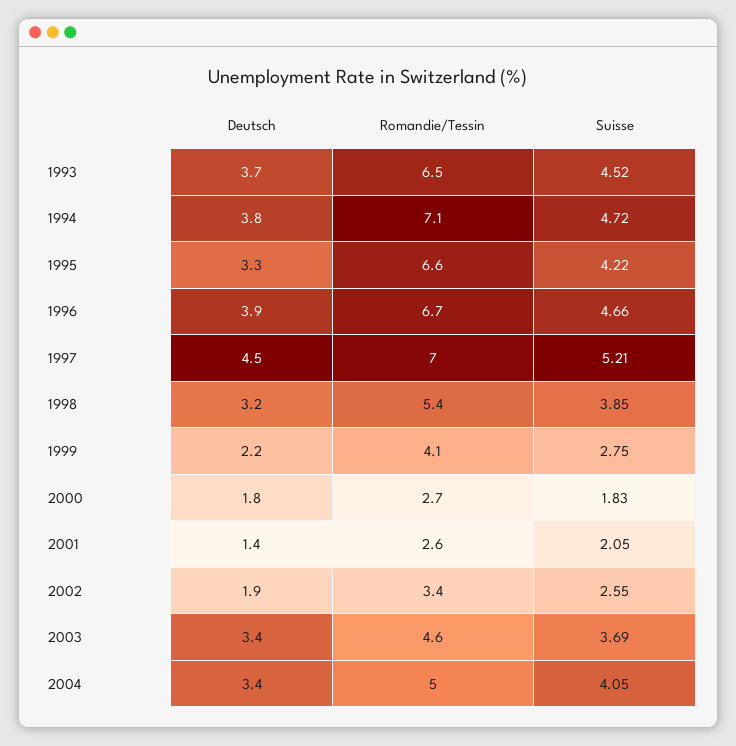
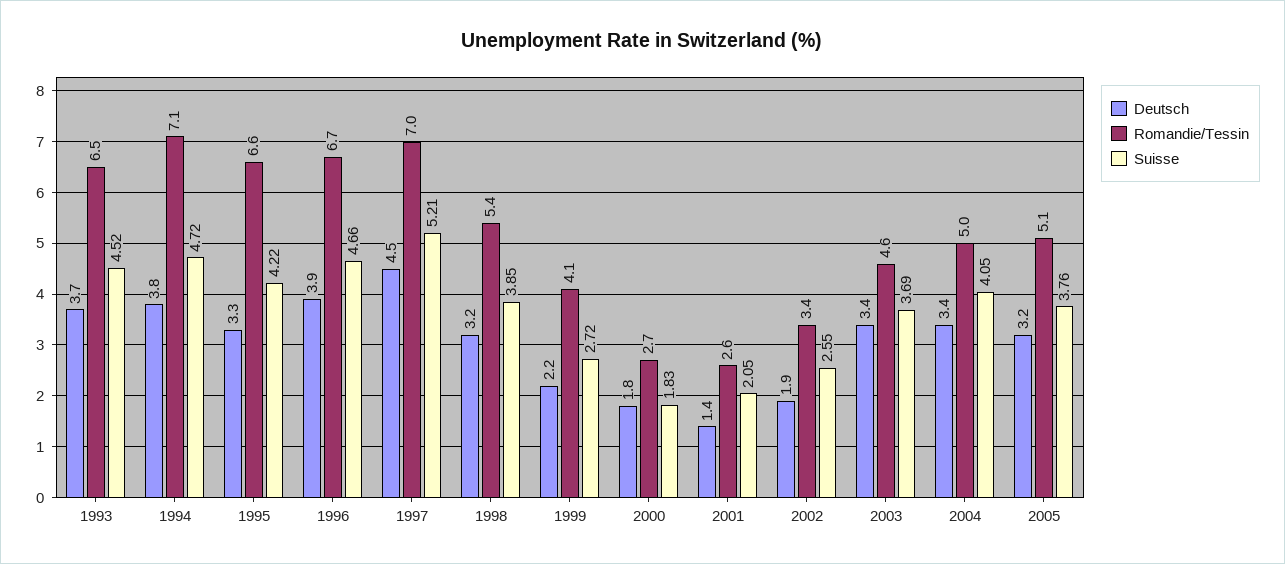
Suisse, 1999: 2.75 -> 2.72
Deutsch, 2005: none -> 3.2
Romandie/Tessin, 2005: none -> 5.1
Suisse, 2005: none -> 3.76

